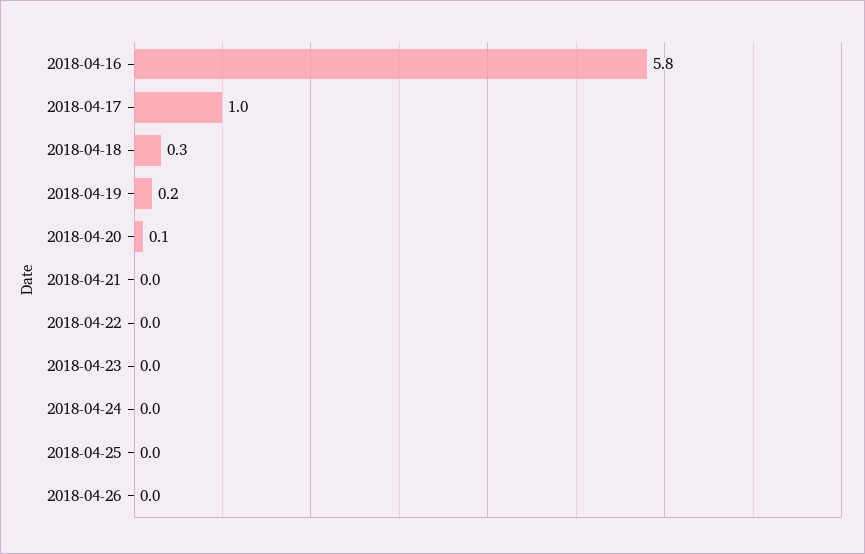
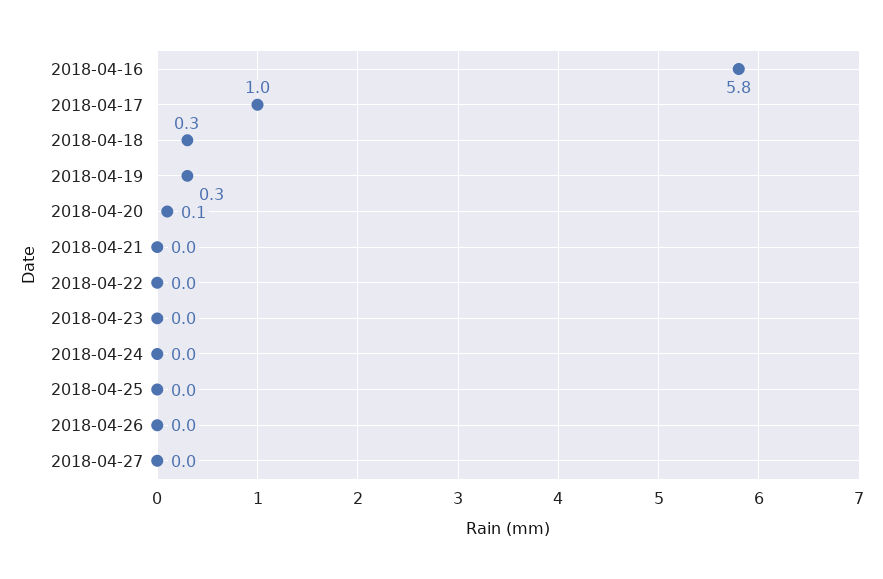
2018-04-19: 0.2 -> 0.3
2018-04-27: none -> 0

